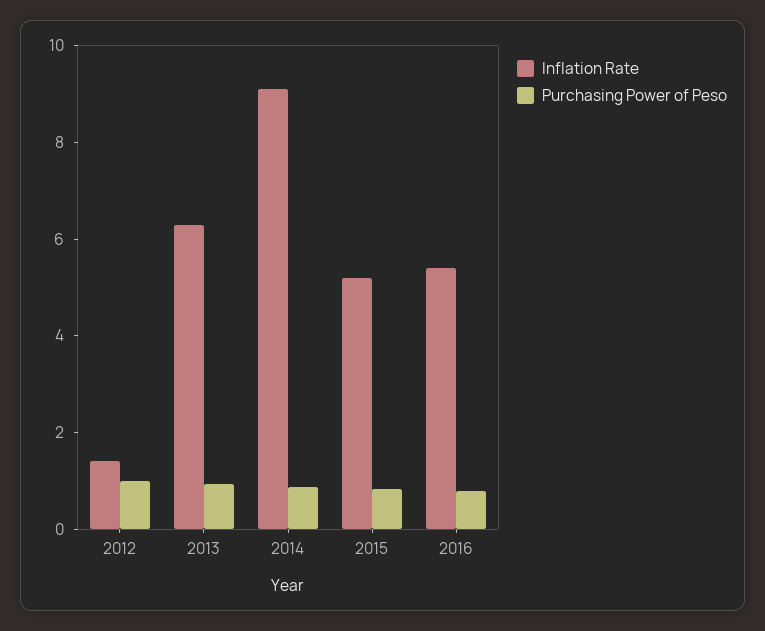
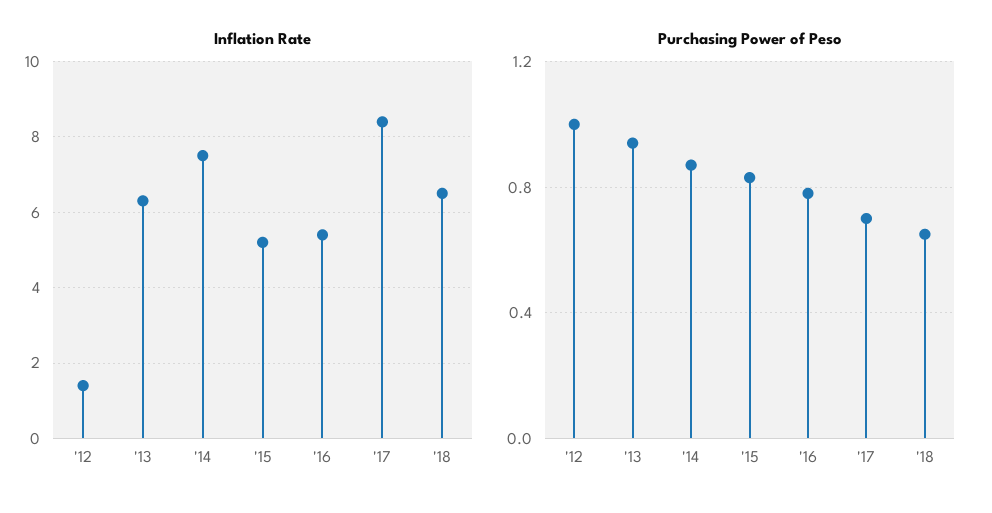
Inflation Rate, 2014: 9 -> 7.5
Inflation Rate, '17: none -> 8.5
Inflation Rate, '18: none -> 6.5
Purchasing Power of Peso, '17: none -> 0.7
Purchasing Power of Peso, '18: none -> 0.65

